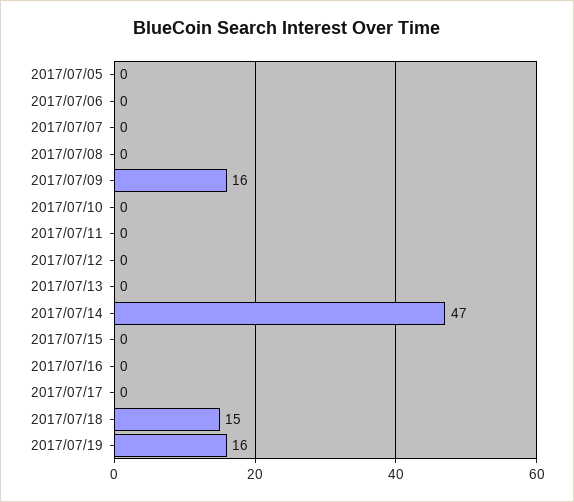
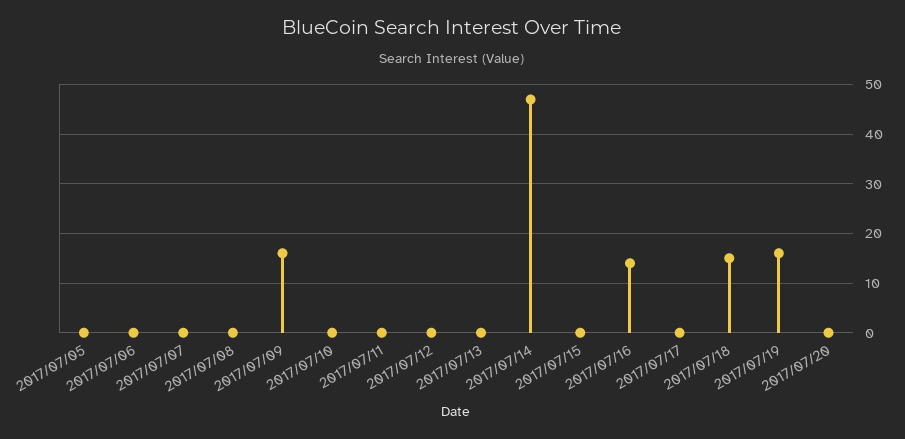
2017/07/16: 0 -> 15
2017/07/20: none -> 0

